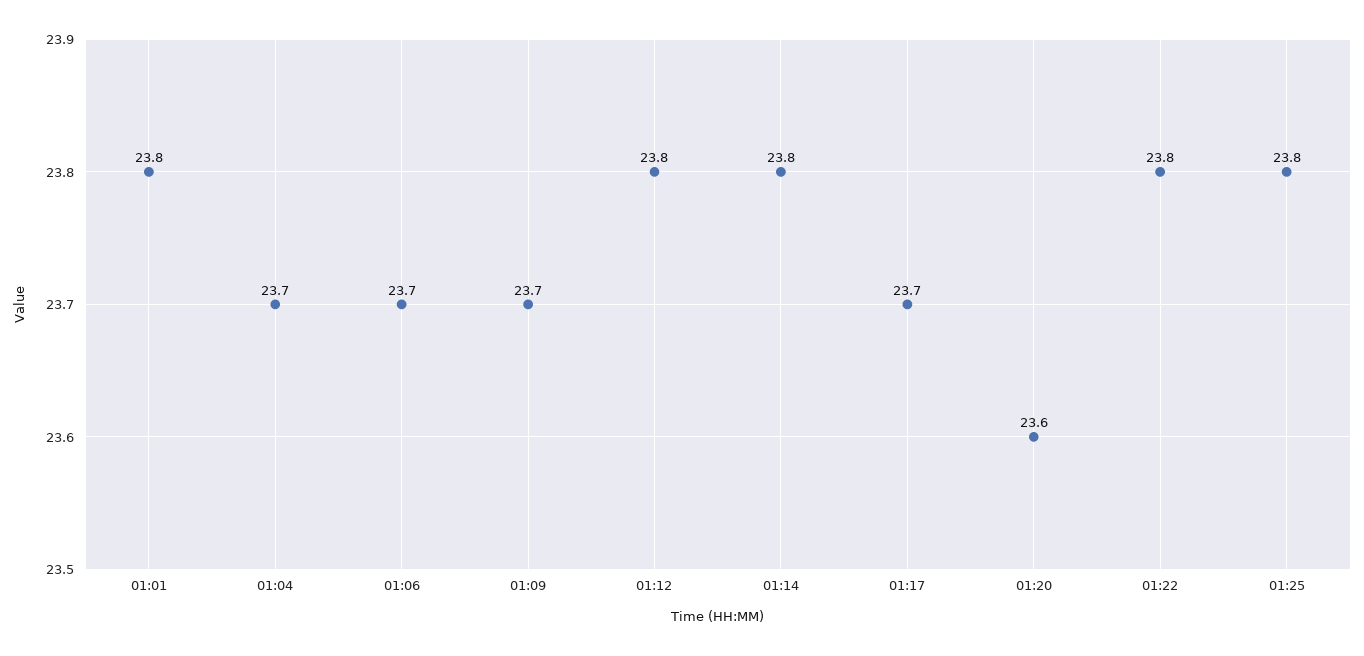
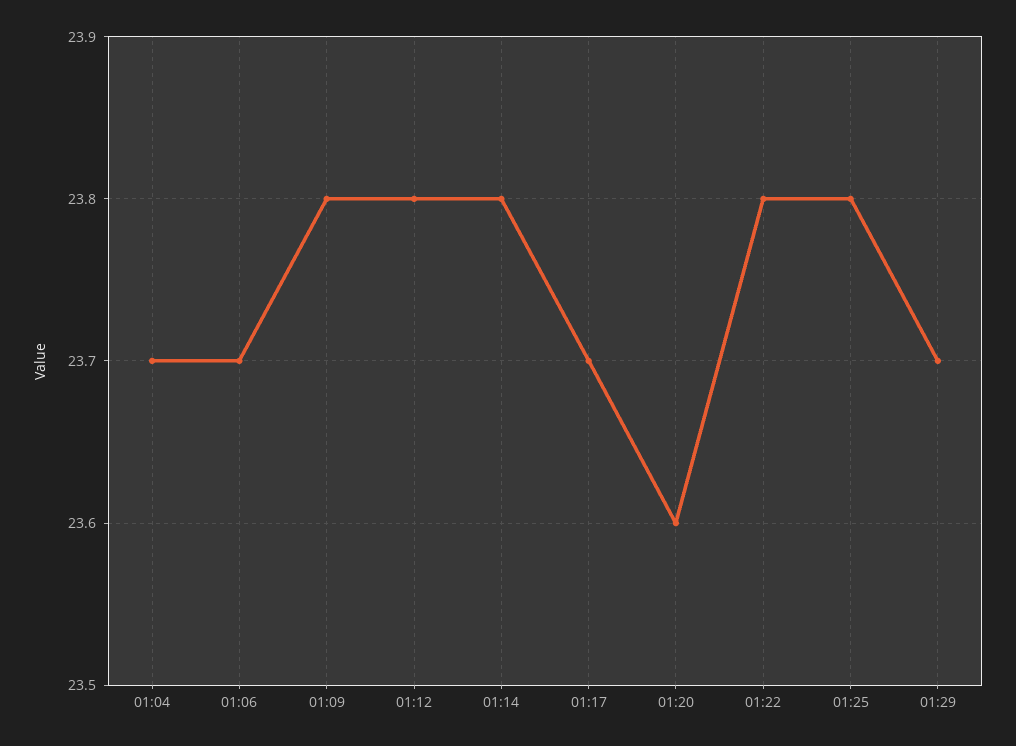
01:01: 23.8 -> none
01:09: 23.7 -> 23.8
01:29: none -> 23.7

